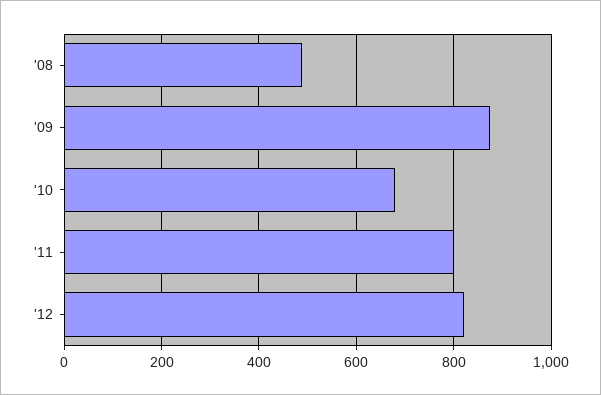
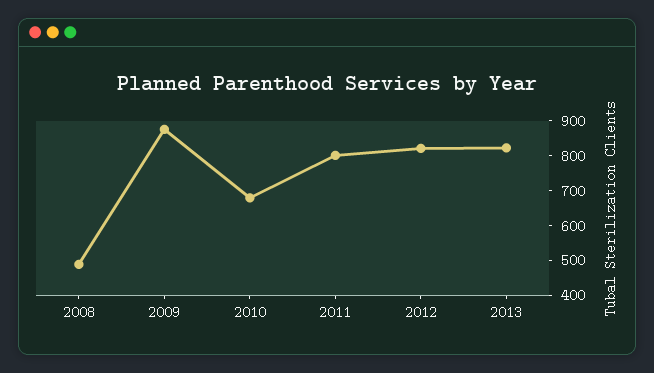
2013: none -> 825

